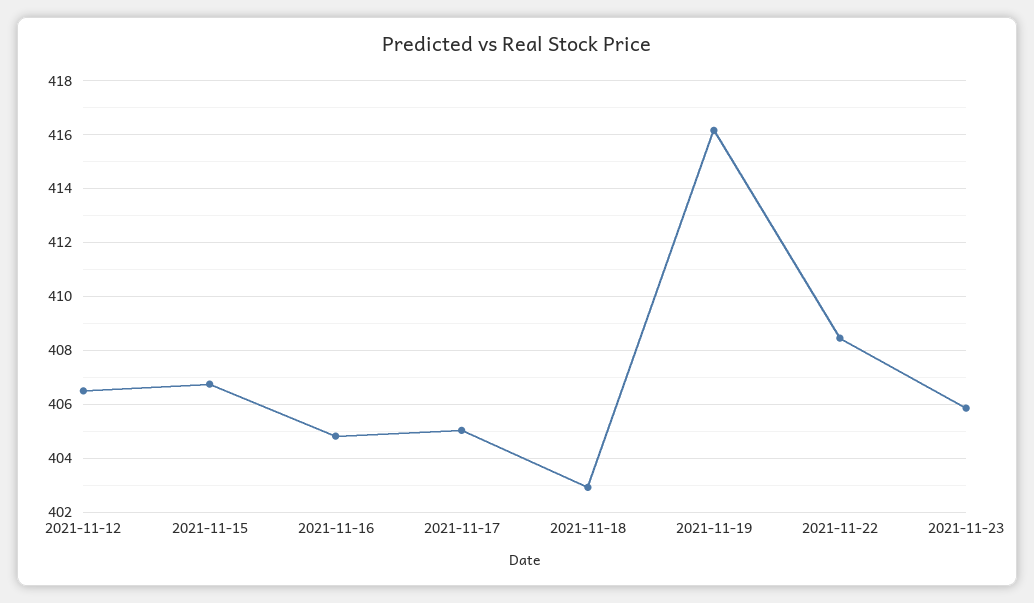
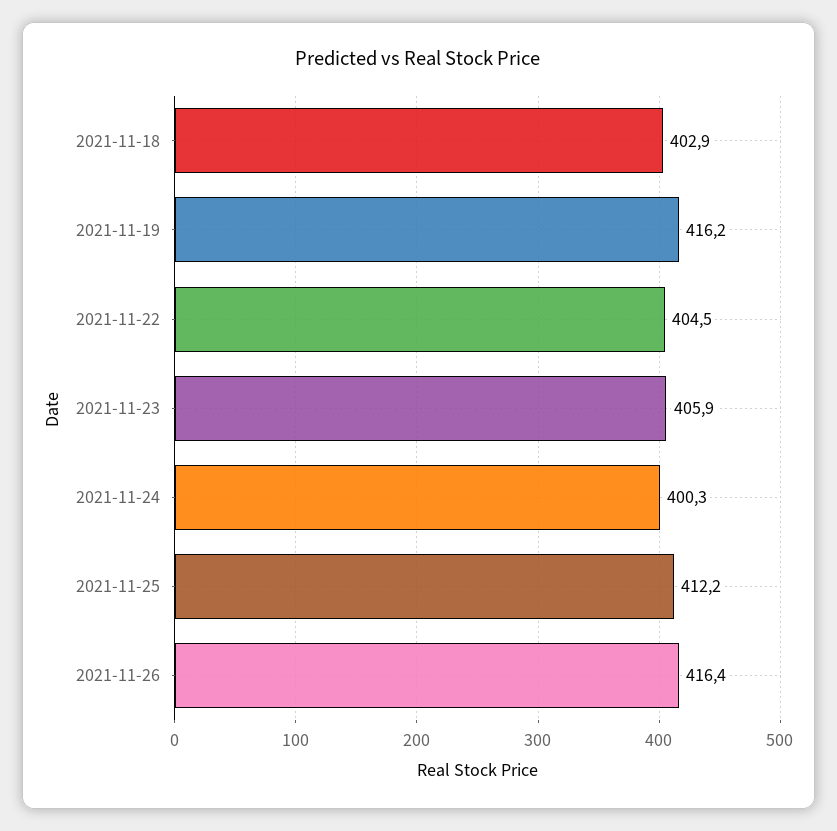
2021-11-12: 406.5 -> none
2021-11-15: 406.75 -> none
2021-11-16: 404.75 -> none
2021-11-17: 405 -> none
2021-11-22: 408.5 -> 404.5
2021-11-24: none -> 400.3
2021-11-25: none -> 412.2
2021-11-26: none -> 416.4

